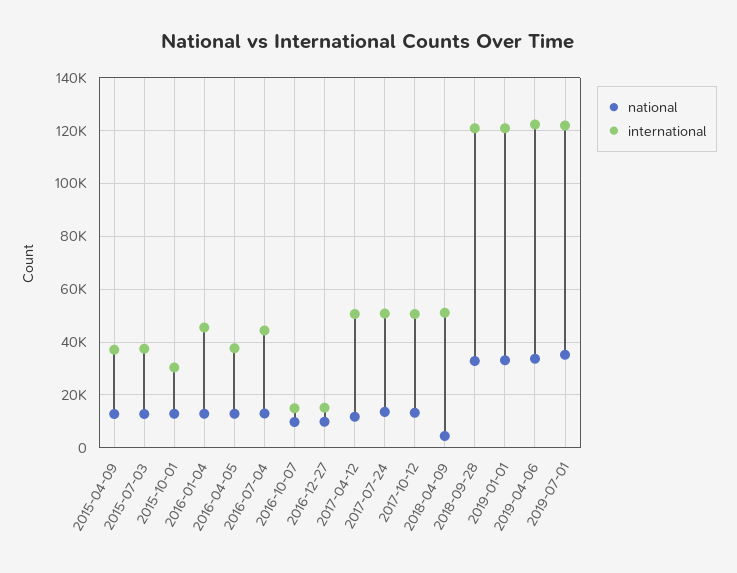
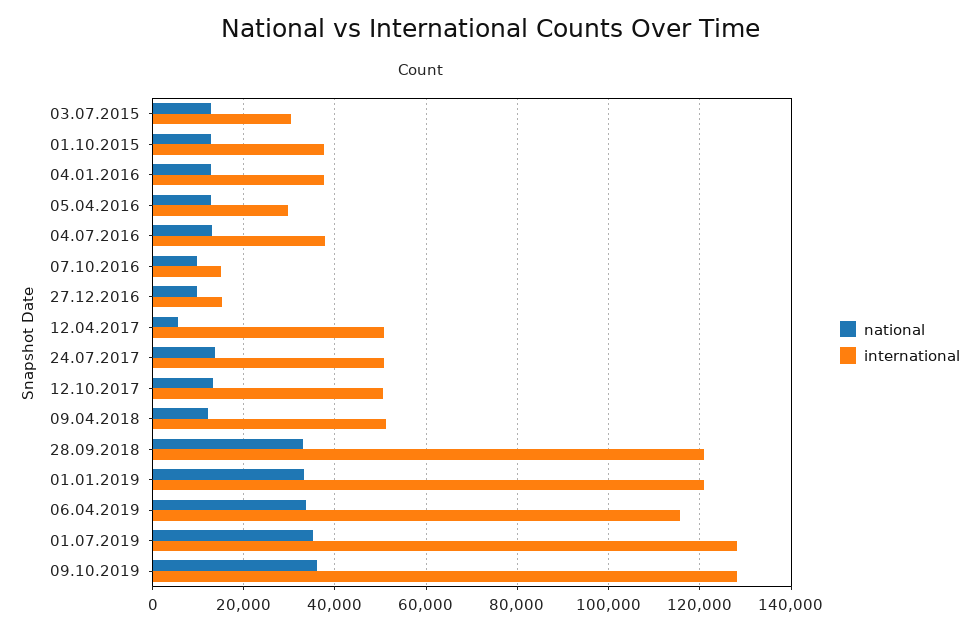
national, 2015-04-09: 12500 -> none
international, 2015-04-09: 37500 -> none
international, 2015-07-03: 37500 -> 30000
international, 2015-10-01: 30000 -> 38000
international, 2016-01-04: 45000 -> 38000
international, 2016-04-05: 37500 -> 30000
international, 2016-07-04: 45000 -> 38000
national, 2017-04-12: 12500 -> 6000
national, 2018-04-09: 5000 -> 12000
international, 2019-04-06: 122500 -> 116000
international, 2019-07-01: 122500 -> 128000
national, 09.10.2019: none -> 36000
international, 09.10.2019: none -> 128000

